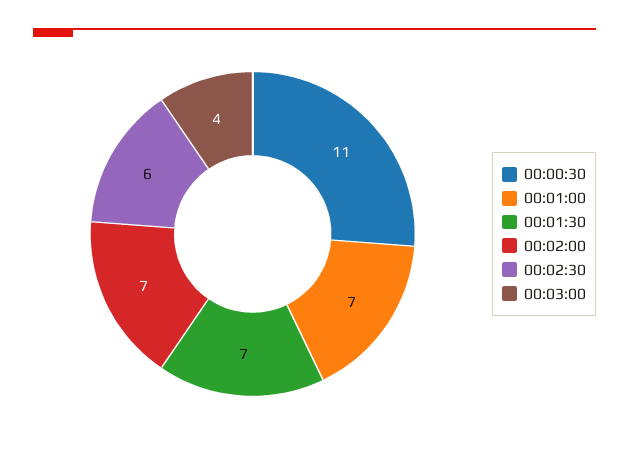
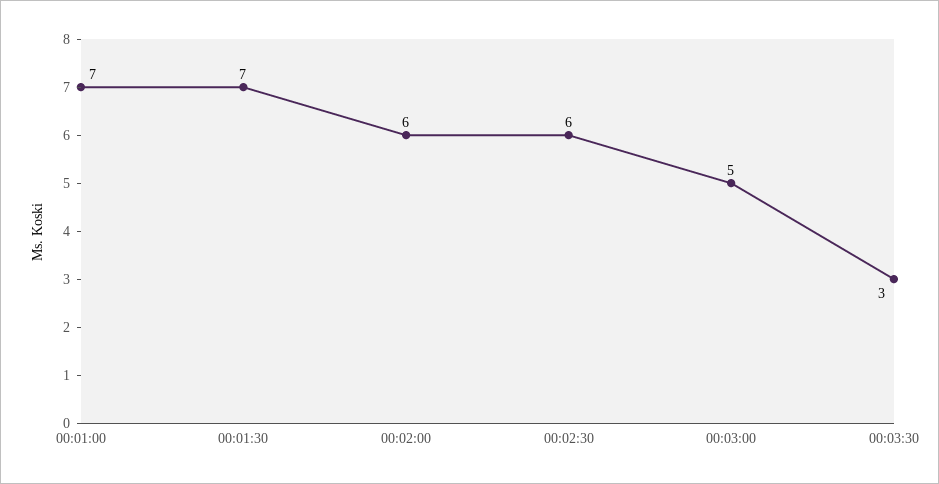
00:00:30: 11 -> none
00:02:00: 7 -> 6
00:03:00: 4 -> 5
00:03:30: none -> 3

